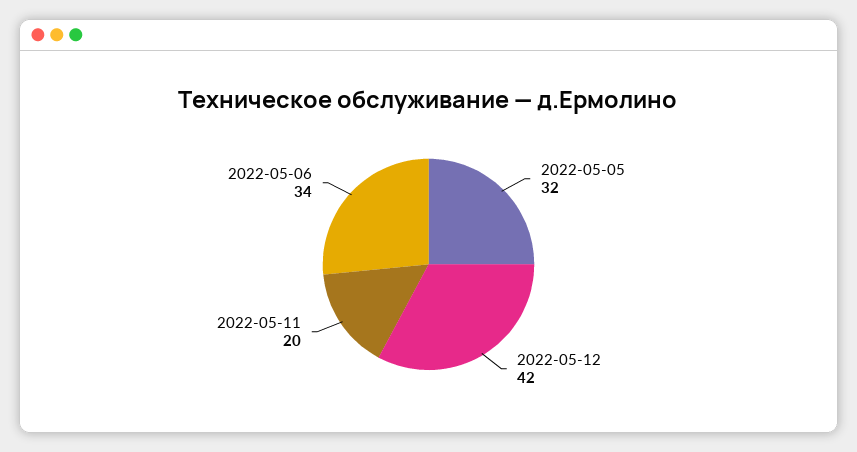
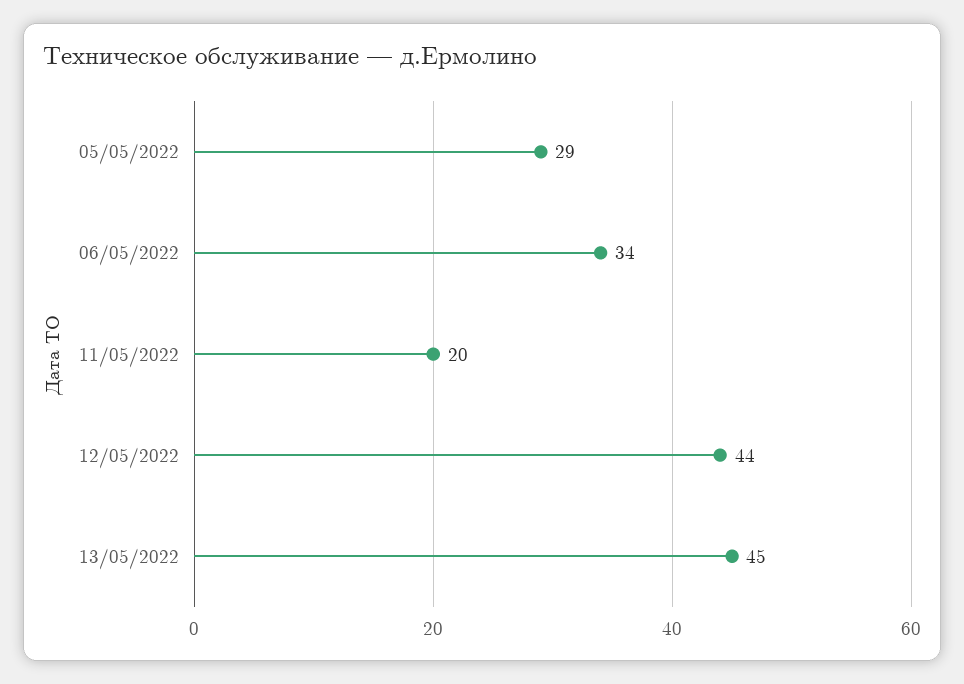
2022-05-05: 32 -> 29
2022-05-12: 42 -> 44
13/05/2022: none -> 45

